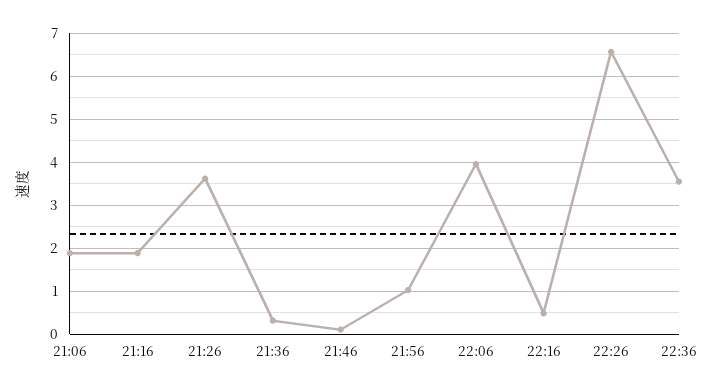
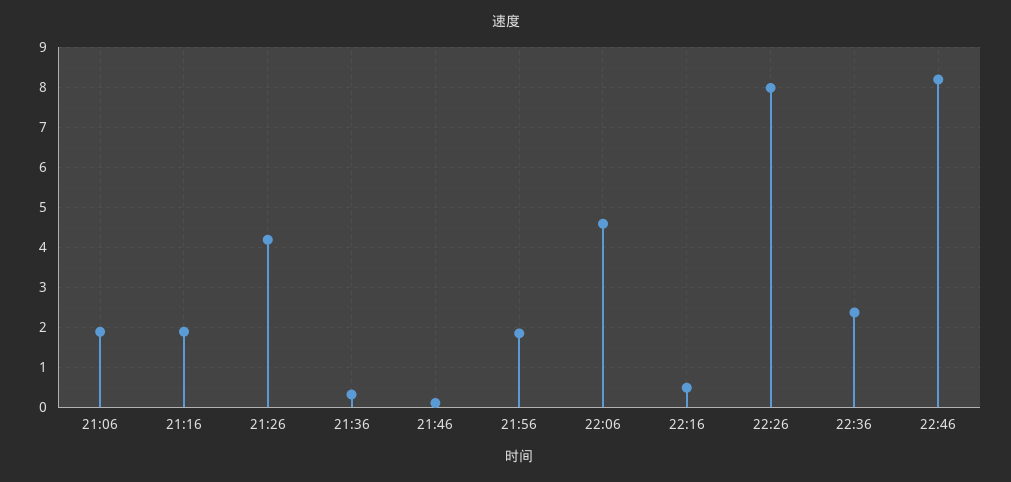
21:26: 3.6 -> 4.2
21:56: 1 -> 1.8
22:06: 4 -> 4.6
22:26: 6.6 -> 8
22:36: 3.6 -> 2.4
22:46: none -> 8.2

